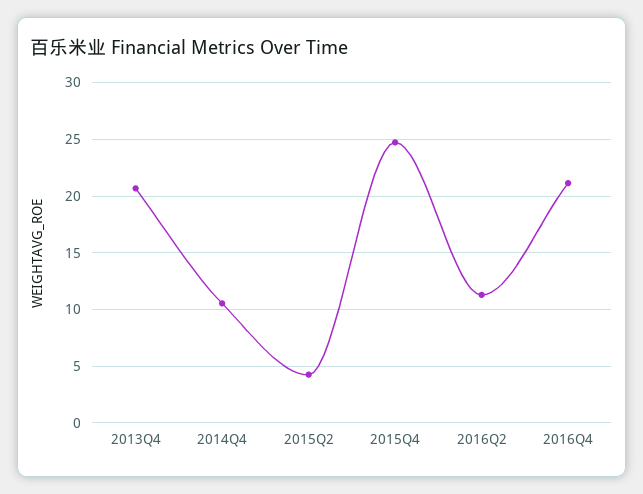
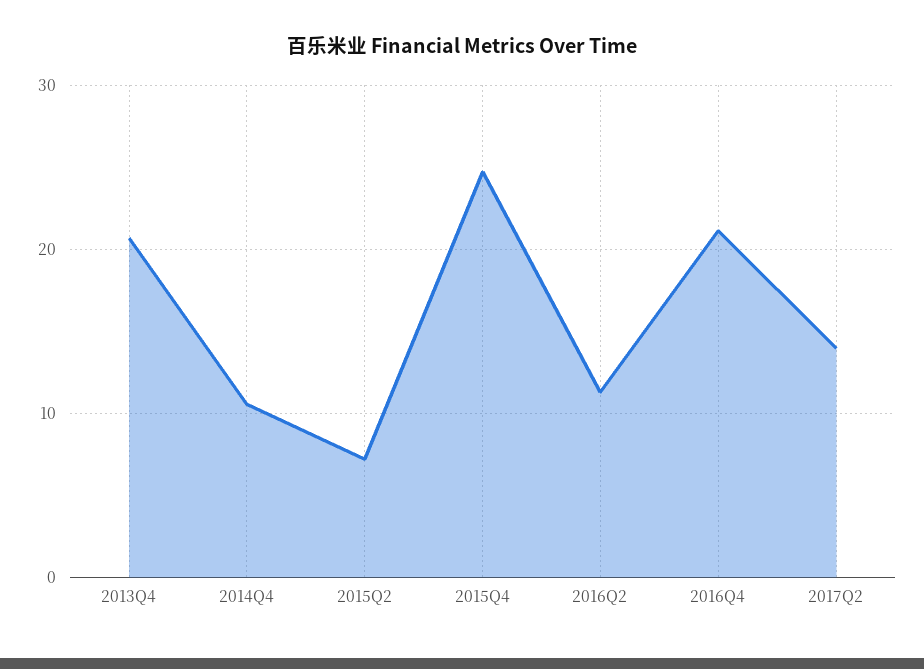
2015Q2: 4 -> 7
2017Q2: none -> 14

